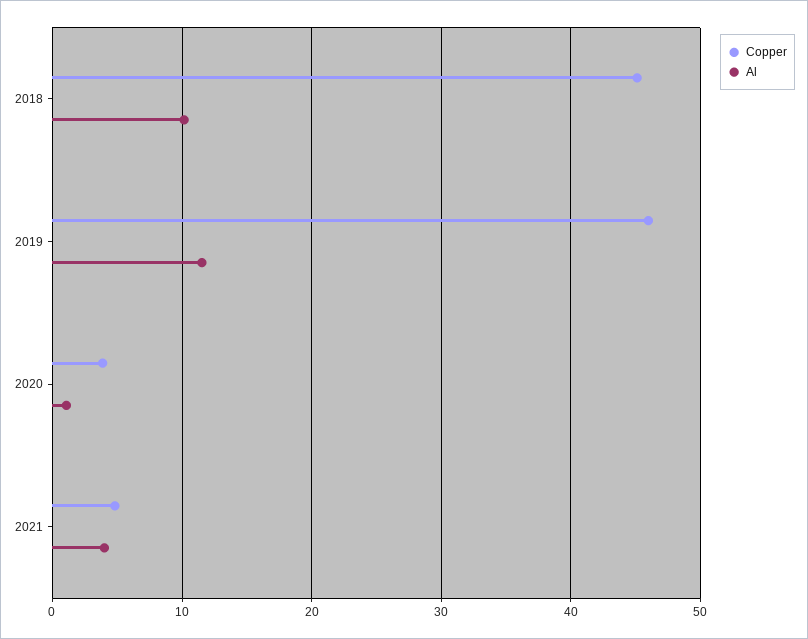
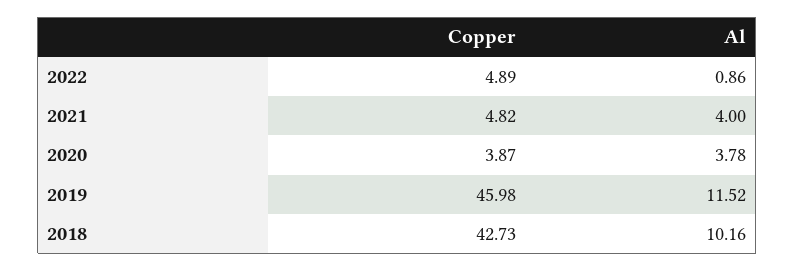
Copper, 2018: 45 -> 42.73
Al, 2020: 1 -> 3.78
Copper, 2022: none -> 4.89
Al, 2022: none -> 0.86

